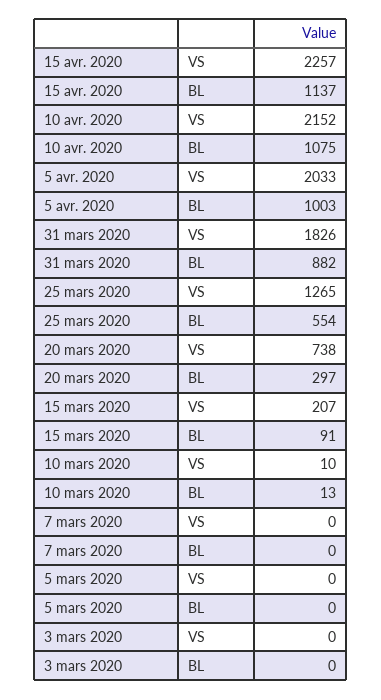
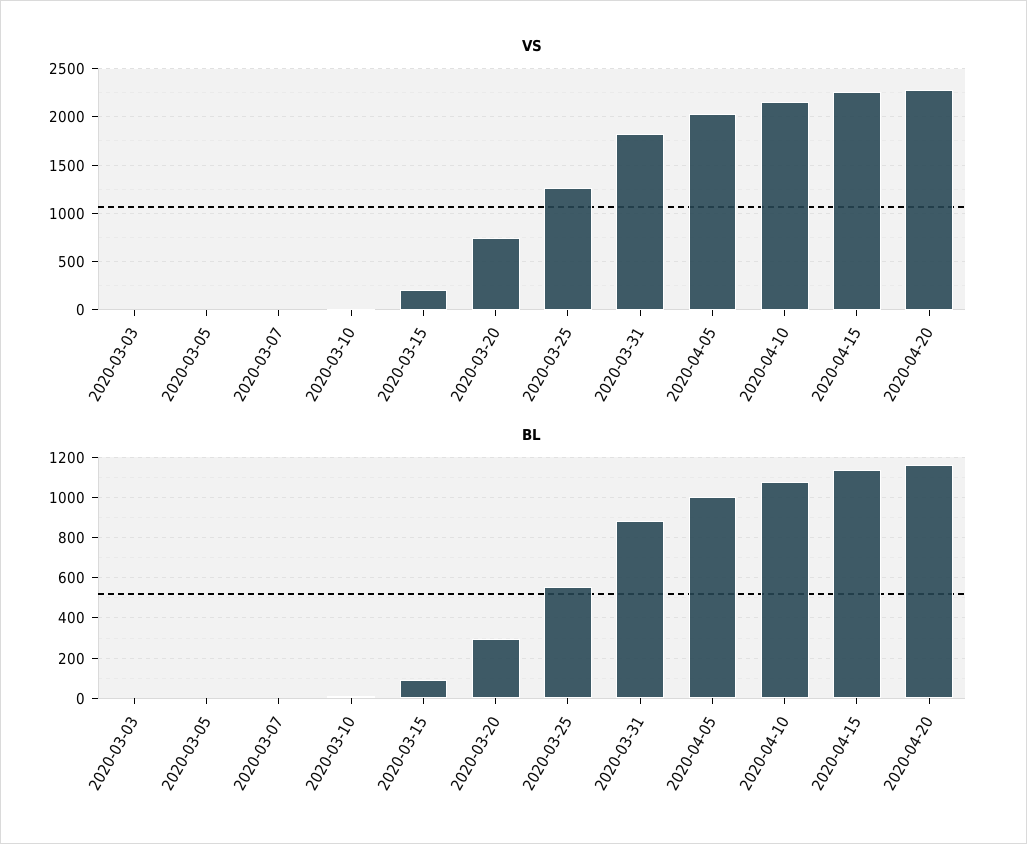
VS, 2020-04-20: none -> 2300
BL, 2020-04-20: none -> 1150

